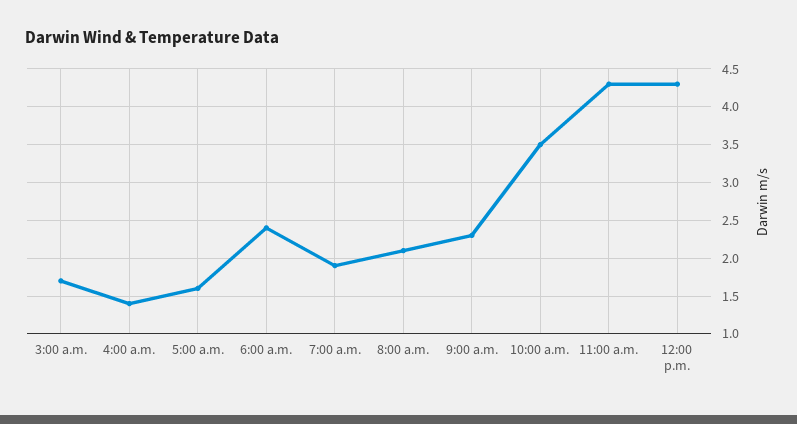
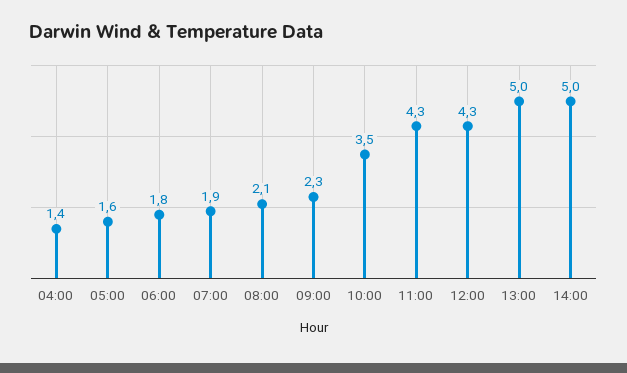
3:00 a.m.: 1.7 -> none
6:00 a.m.: 2.4 -> 1.8
13:00: none -> 5
14:00: none -> 5

